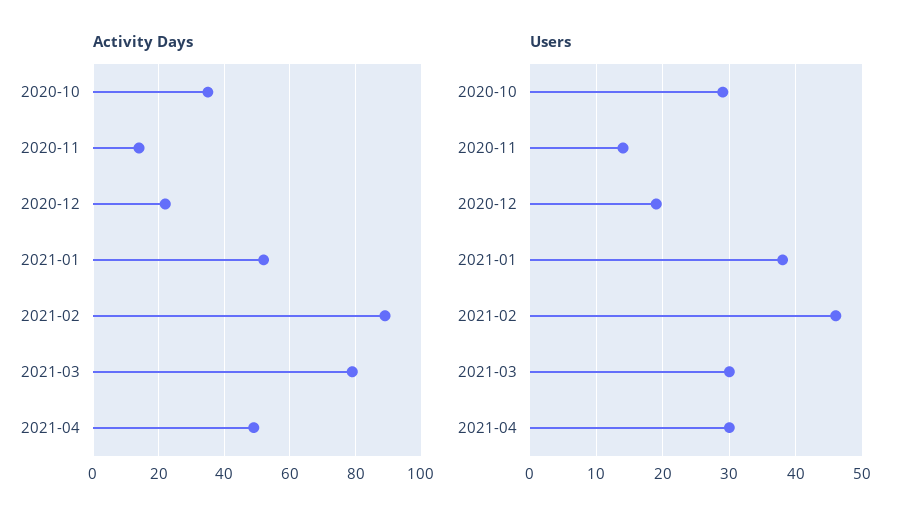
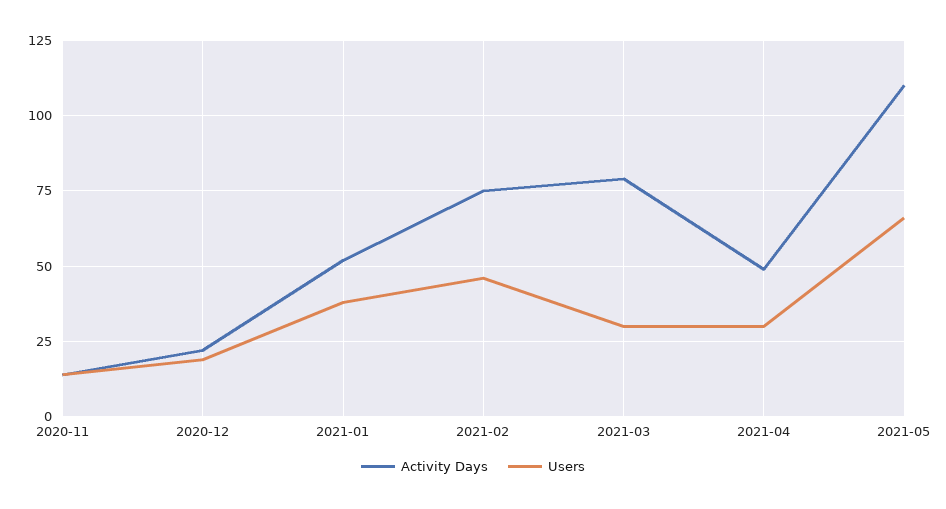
Activity Days, 2020-10: 35 -> none
Activity Days, 2021-02: 90 -> 75
Users, 2020-10: 29 -> none
Activity Days, 2021-05: none -> 110
Users, 2021-05: none -> 65

